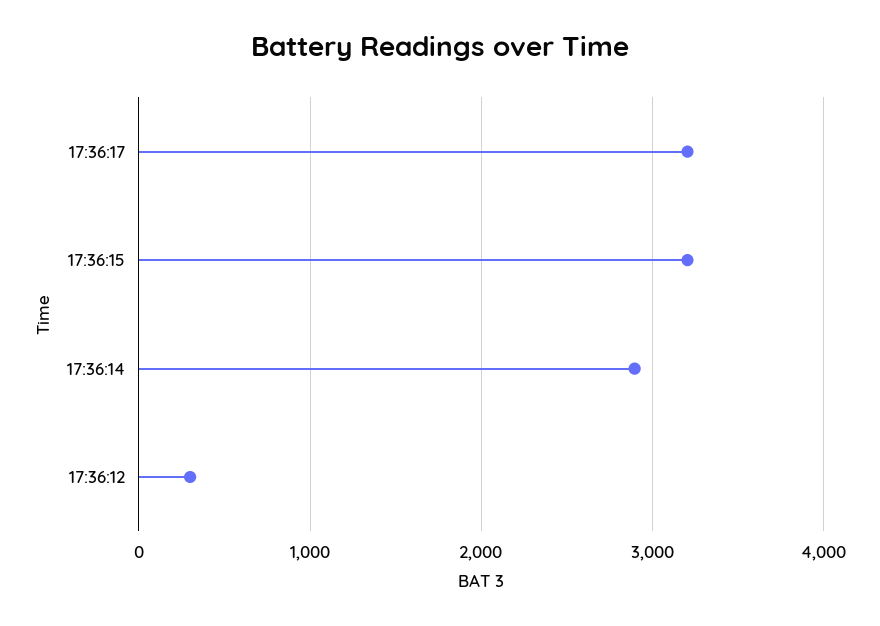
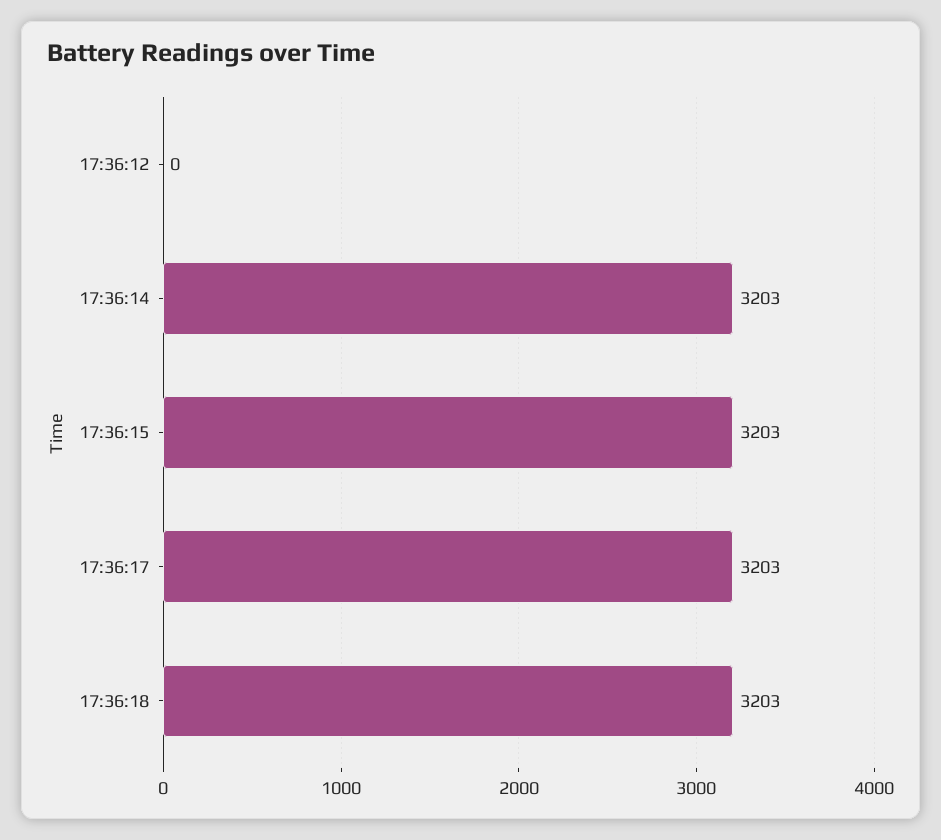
17:36:14: 2900 -> 3203
17:36:12: 300 -> 0
17:36:18: none -> 3203

